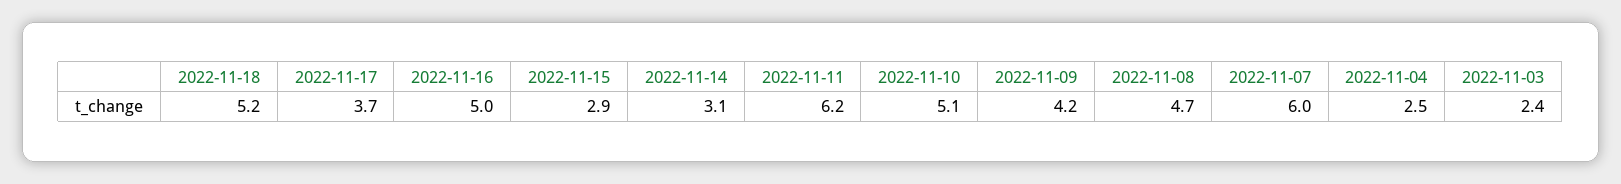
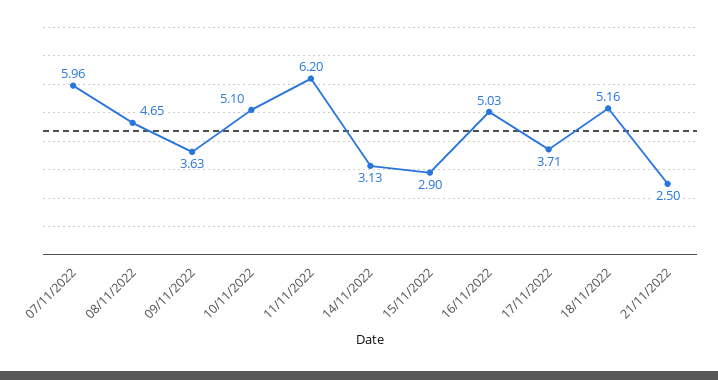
2022-11-09: 4.2 -> 3.63
2022-11-04: 2.5 -> none
2022-11-03: 2.4 -> none
21/11/2022: none -> 2.5

